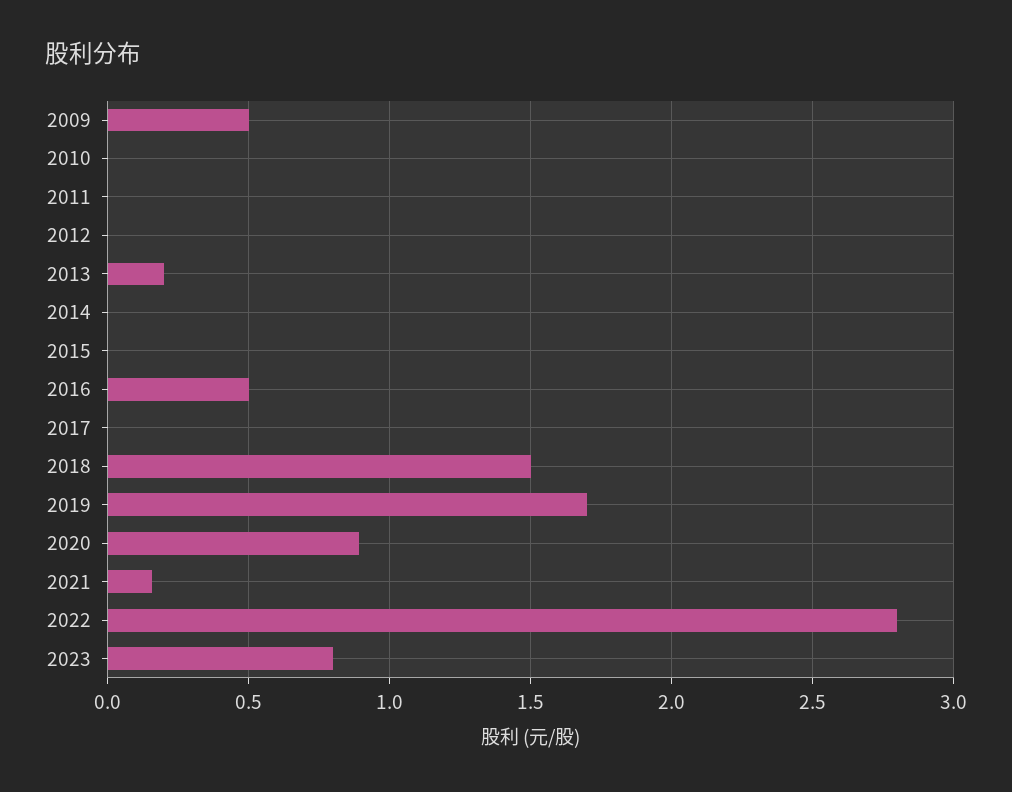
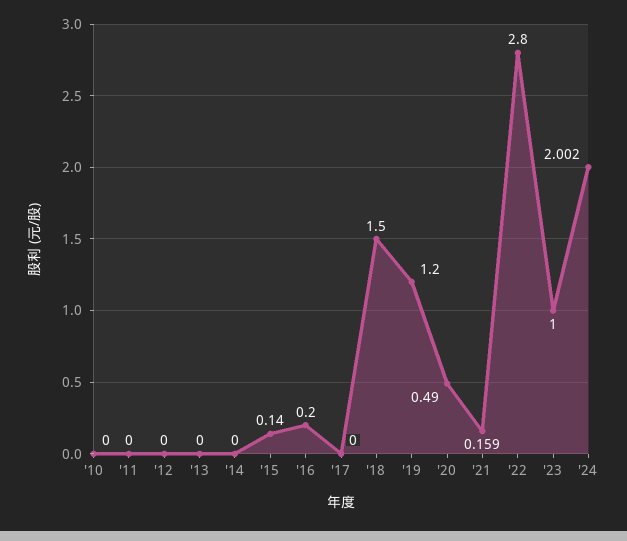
2009: 0.5 -> none
2013: 0.2 -> 0
2015: 0 -> 0.14
2016: 0.5 -> 0.2
2019: 1.7 -> 1.2
2020: 0.9 -> 0.49
2023: 0.8 -> 1
'24: none -> 2.002

